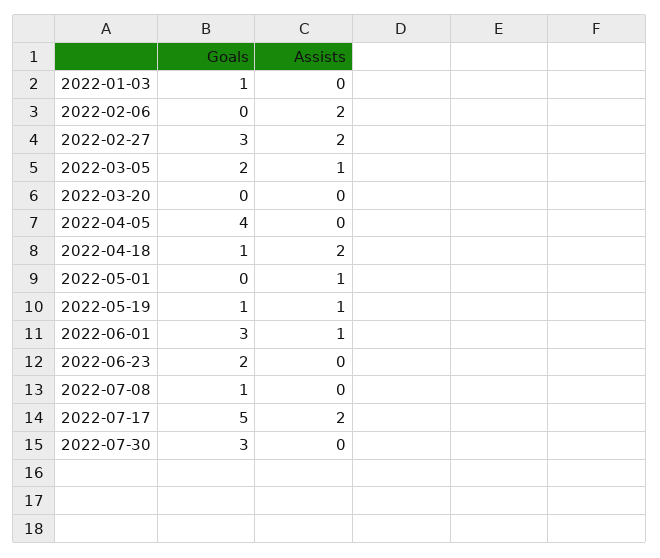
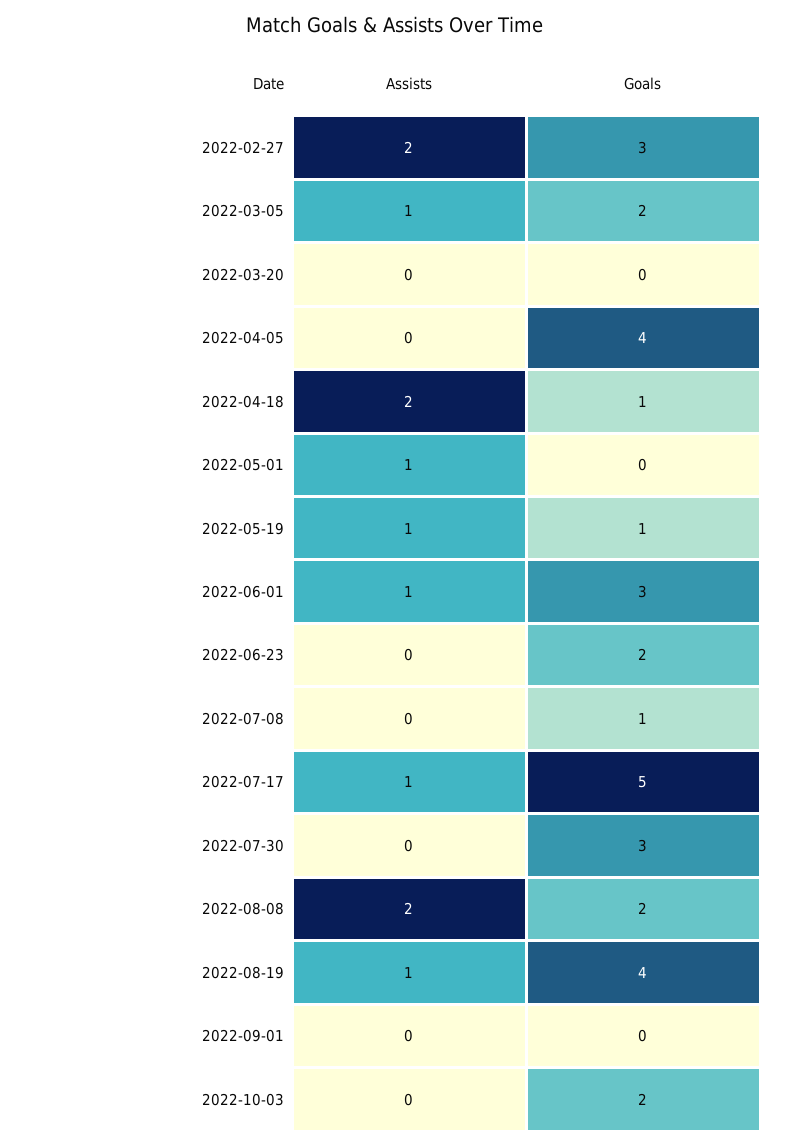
Goals, 2022-01-03: 1 -> none
Assists, 2022-01-03: 0 -> none
Goals, 2022-02-06: 0 -> none
Assists, 2022-02-06: 2 -> none
Assists, 2022-07-17: 2 -> 1
Assists, 2022-08-08: none -> 2
Goals, 2022-08-08: none -> 2
Assists, 2022-08-19: none -> 1
Goals, 2022-08-19: none -> 4
Assists, 2022-09-01: none -> 0
Goals, 2022-09-01: none -> 0
Assists, 2022-10-03: none -> 0
Goals, 2022-10-03: none -> 2

